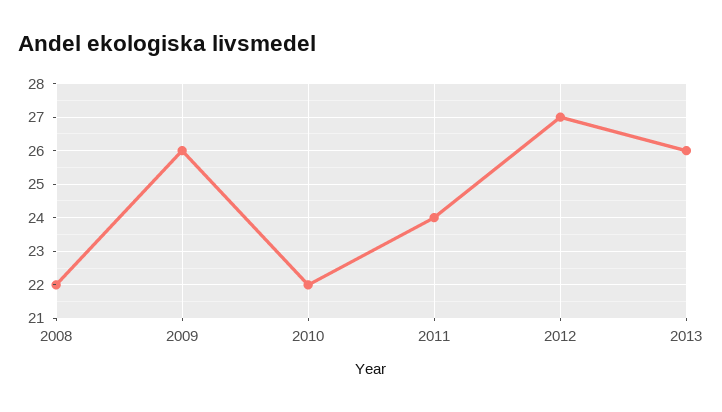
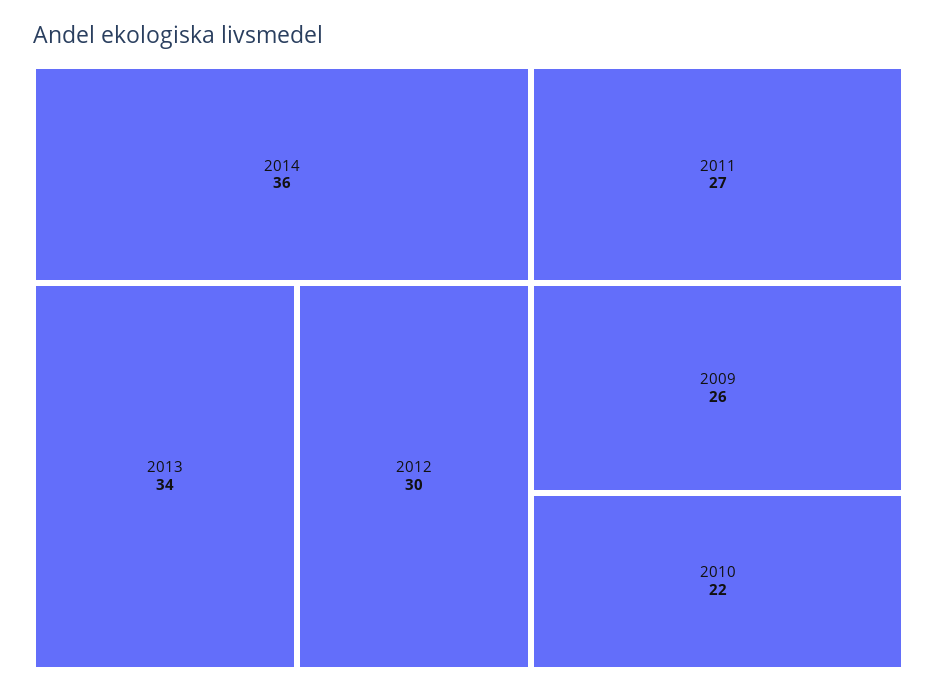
2008: 22 -> none
2011: 24 -> 27
2012: 27 -> 30
2013: 26 -> 34
2014: none -> 36

